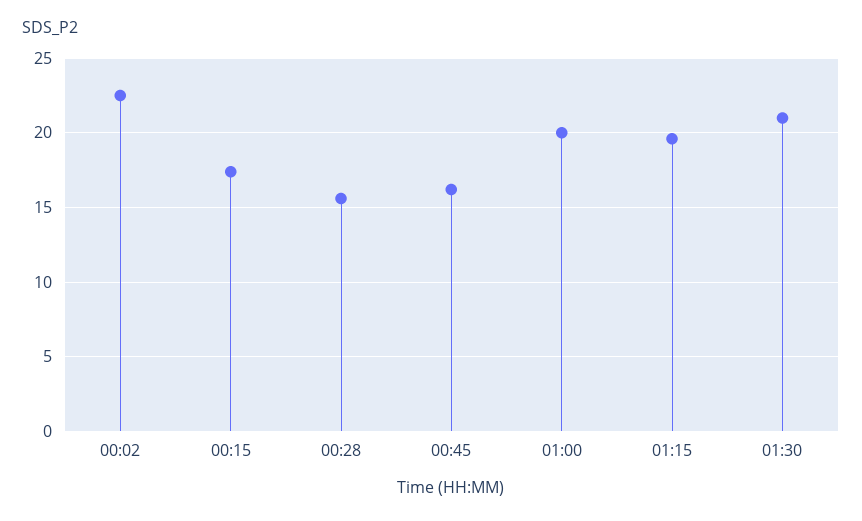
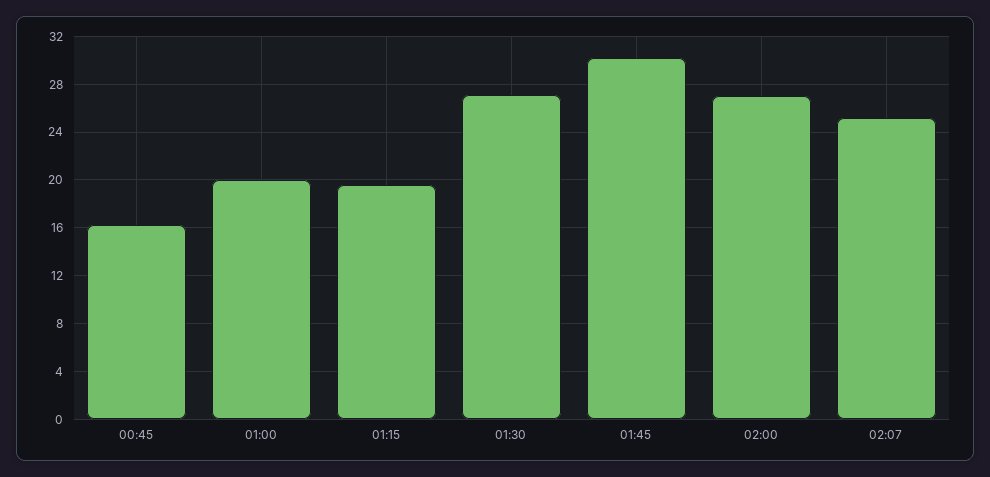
00:02: 22.5 -> none
00:15: 17.5 -> none
00:28: 15.5 -> none
01:30: 21 -> 27
01:45: none -> 30
02:00: none -> 27
02:07: none -> 25

